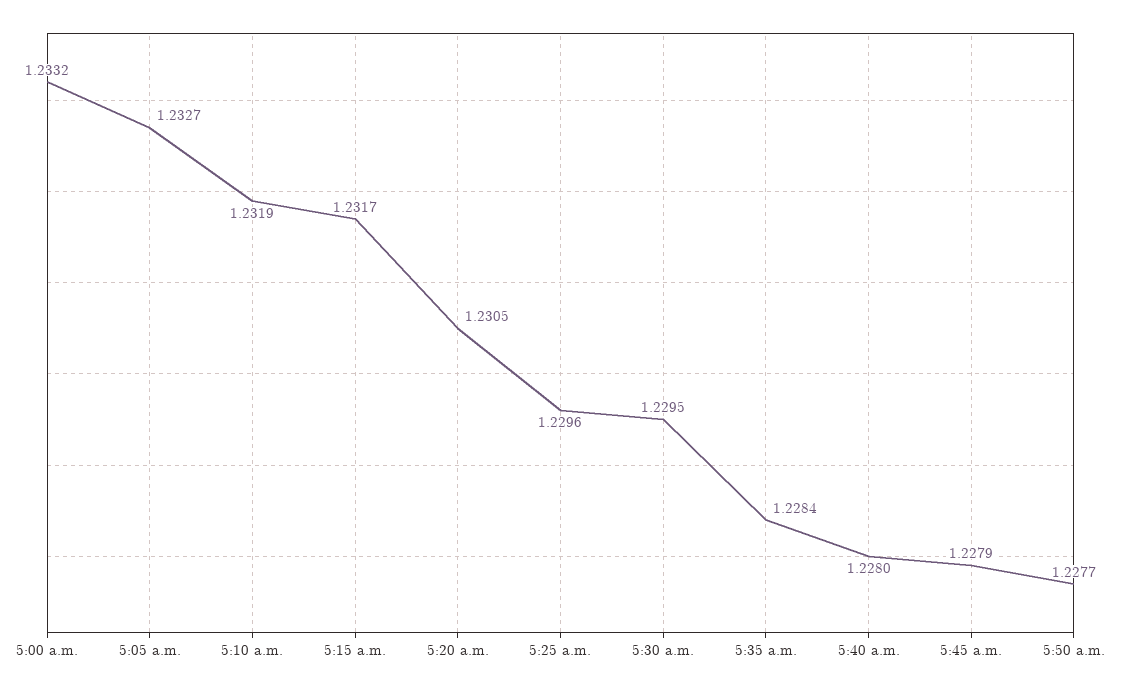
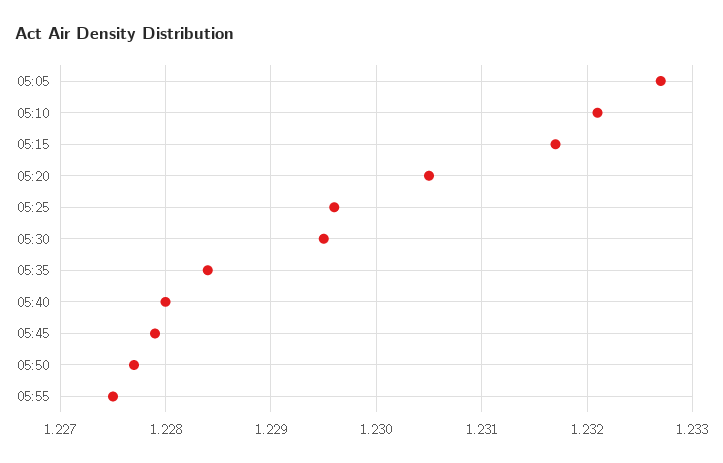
5:00 a.m.: 1.2332 -> none
5:10 a.m.: 1.2319 -> 1.2321
05:55: none -> 1.2275

